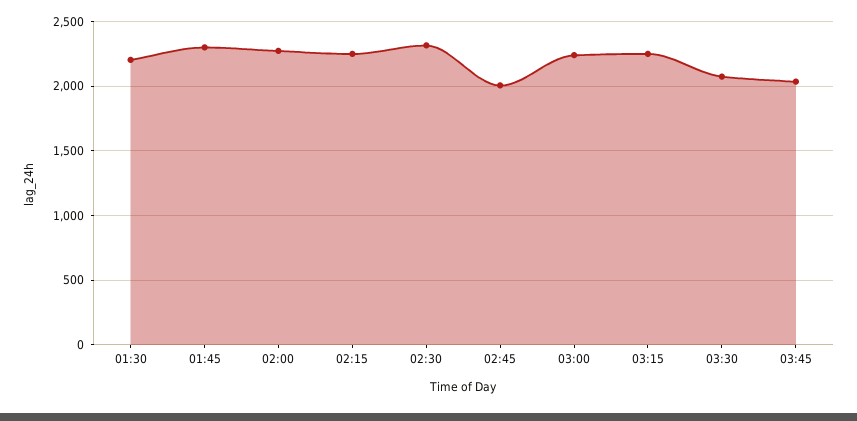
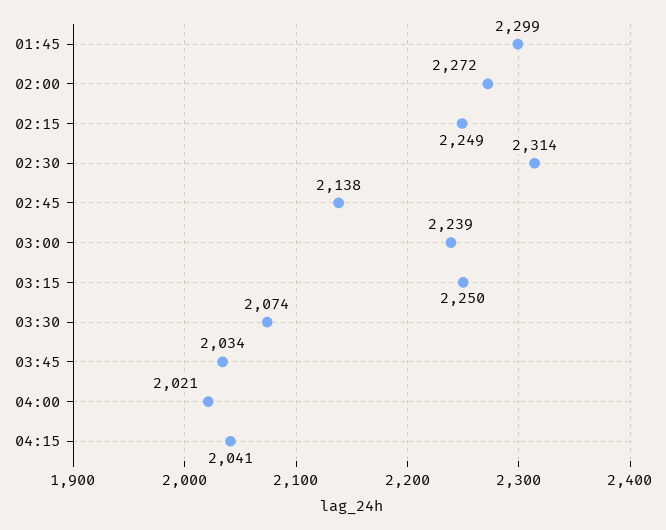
01:30: 2200 -> none
02:45: 2000 -> 2138
04:00: none -> 2021
04:15: none -> 2041

